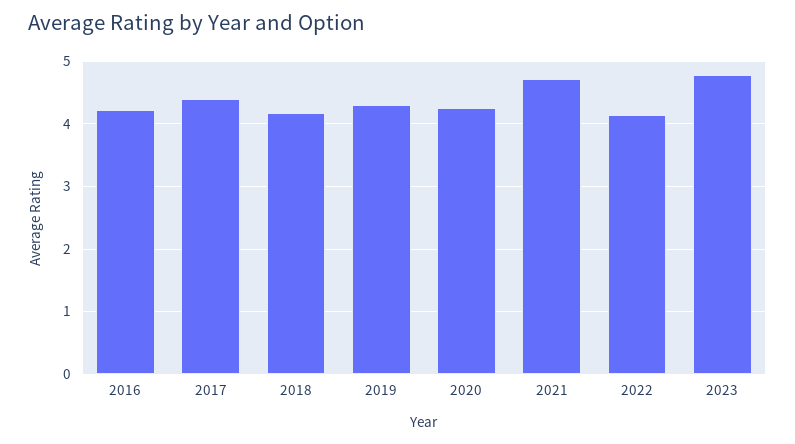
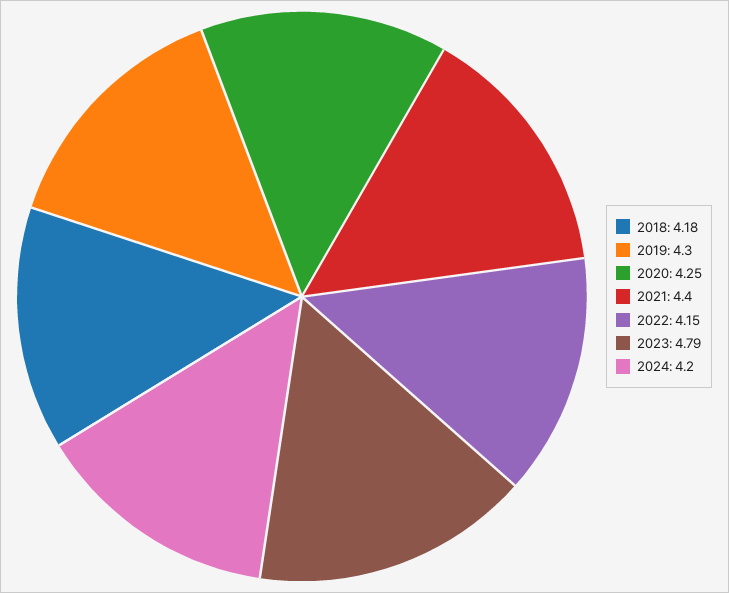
2016: 4.2 -> none
2017: 4.4 -> none
2021: 4.7 -> 4.4
2024: none -> 4.2

